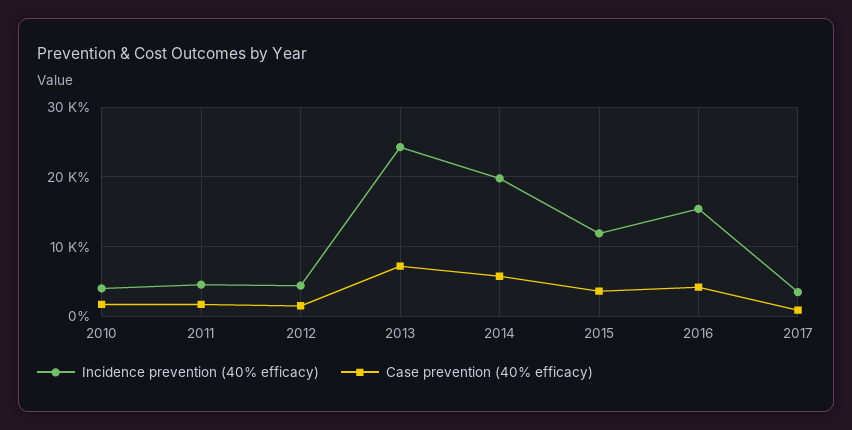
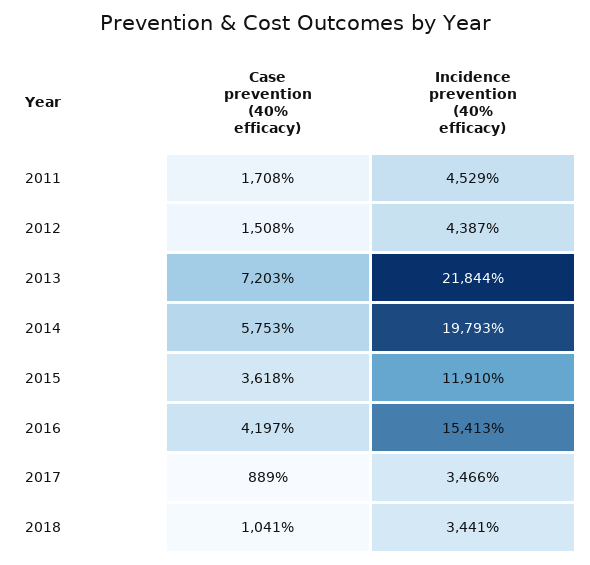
Incidence prevention (40% efficacy), 2010: 4000 -> none
Case prevention (40% efficacy), 2010: 2000 -> none
Incidence prevention (40% efficacy), 2013: 24000 -> 21844
Case prevention (40% efficacy), 2018: none -> 1041
Incidence prevention (40% efficacy), 2018: none -> 3441

